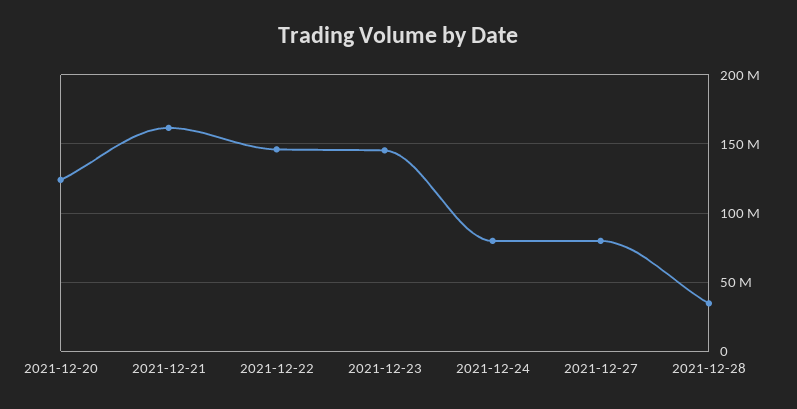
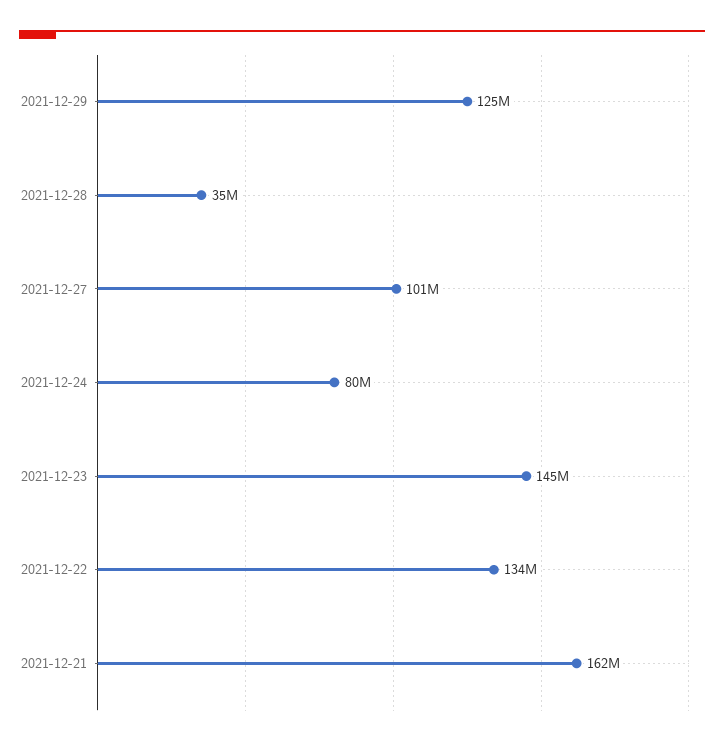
2021-12-20: 125000000 -> none
2021-12-22: 145000000 -> 134000000
2021-12-27: 80000000 -> 101000000
2021-12-29: none -> 125000000

